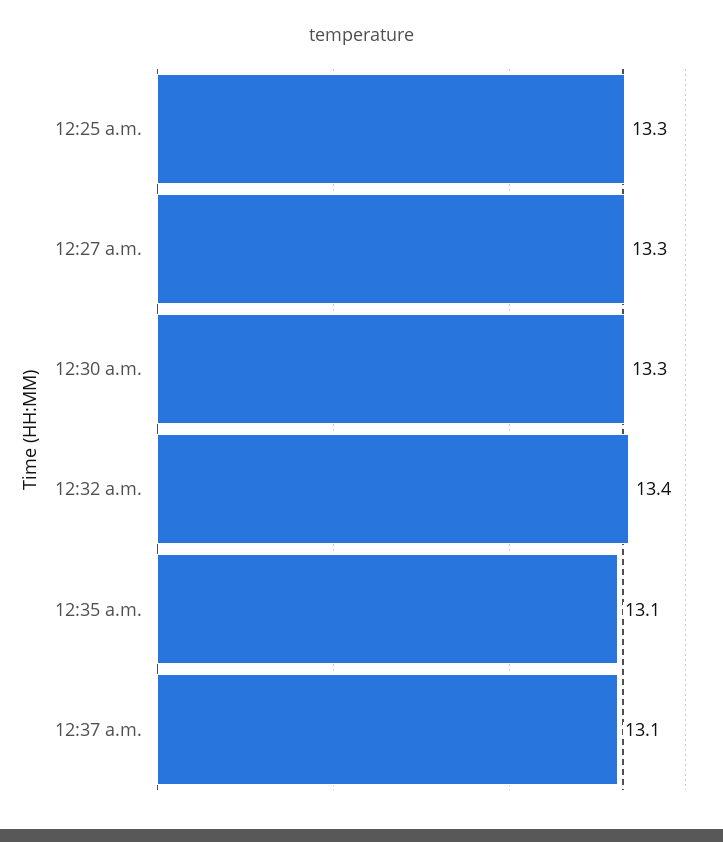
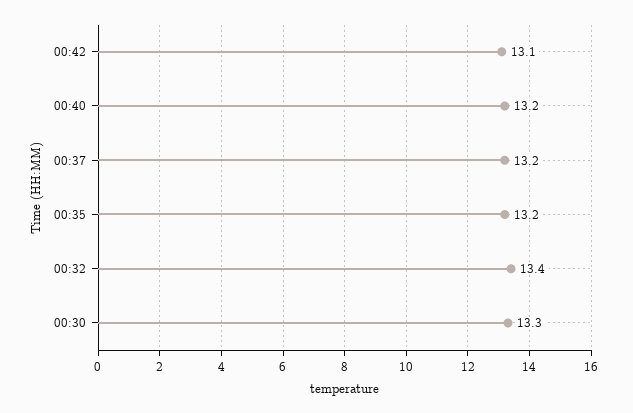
12:25 a.m.: 13.3 -> none
12:27 a.m.: 13.3 -> none
12:35 a.m.: 13.1 -> 13.2
12:37 a.m.: 13.1 -> 13.2
00:42: none -> 13.1
00:40: none -> 13.2

